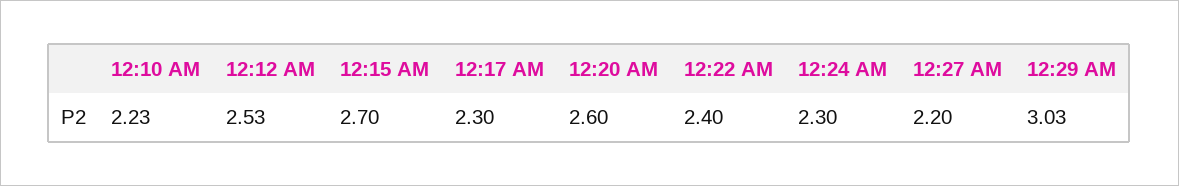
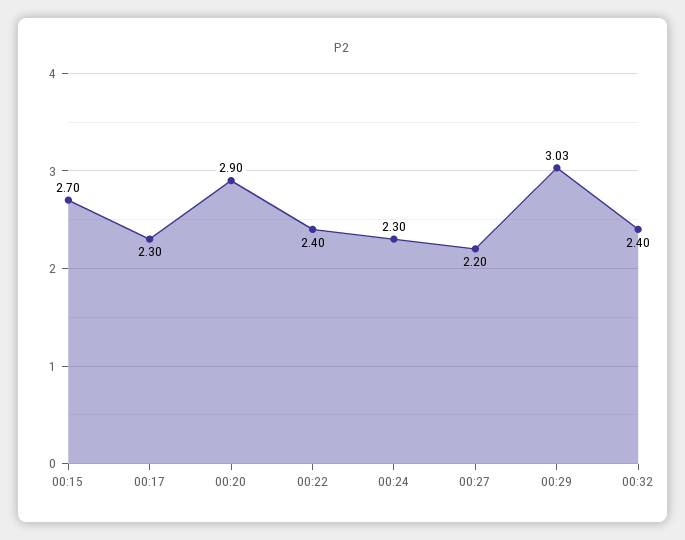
12:10 AM: 2.23 -> none
12:12 AM: 2.53 -> none
12:20 AM: 2.6 -> 2.9
00:32: none -> 2.4

